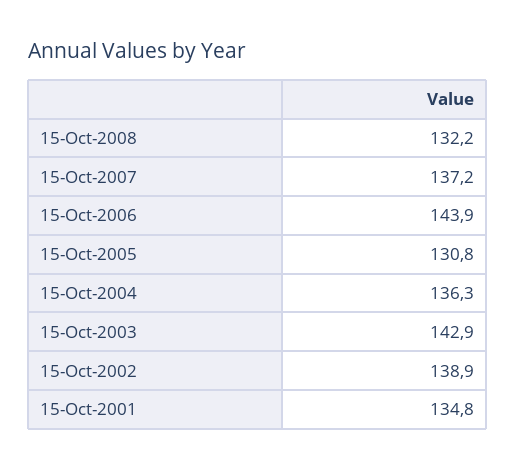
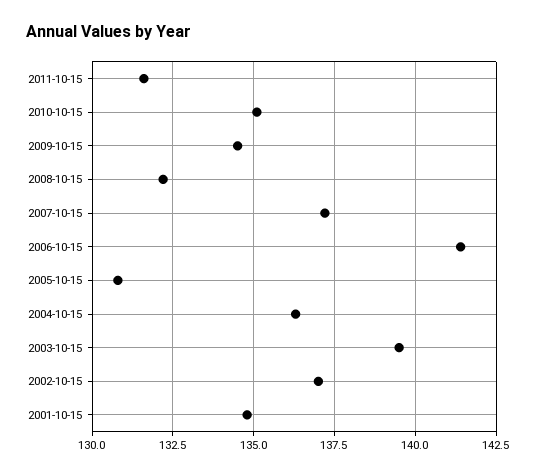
15-Oct-2006: 143.9 -> 141.5
15-Oct-2003: 142.9 -> 139.5
15-Oct-2002: 138.9 -> 137
2011-10-15: none -> 131.5
2010-10-15: none -> 135
2009-10-15: none -> 134.5

